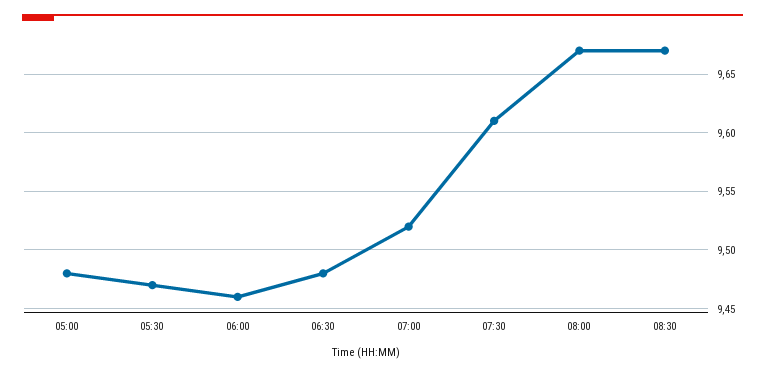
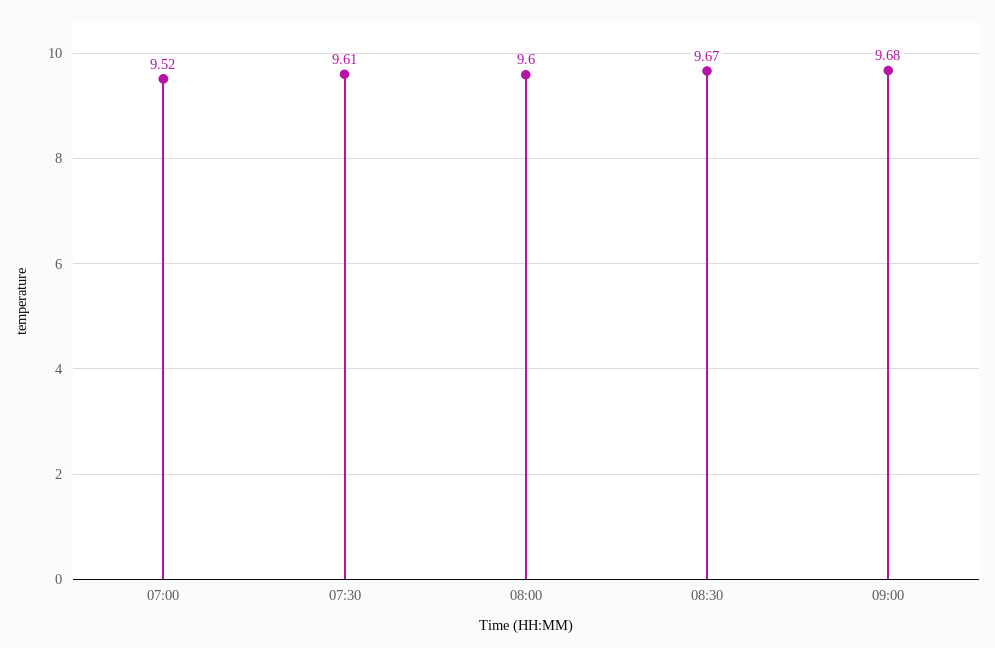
05:00: 9.48 -> none
05:30: 9.47 -> none
06:00: 9.46 -> none
06:30: 9.48 -> none
08:00: 9.67 -> 9.6
09:00: none -> 9.68

